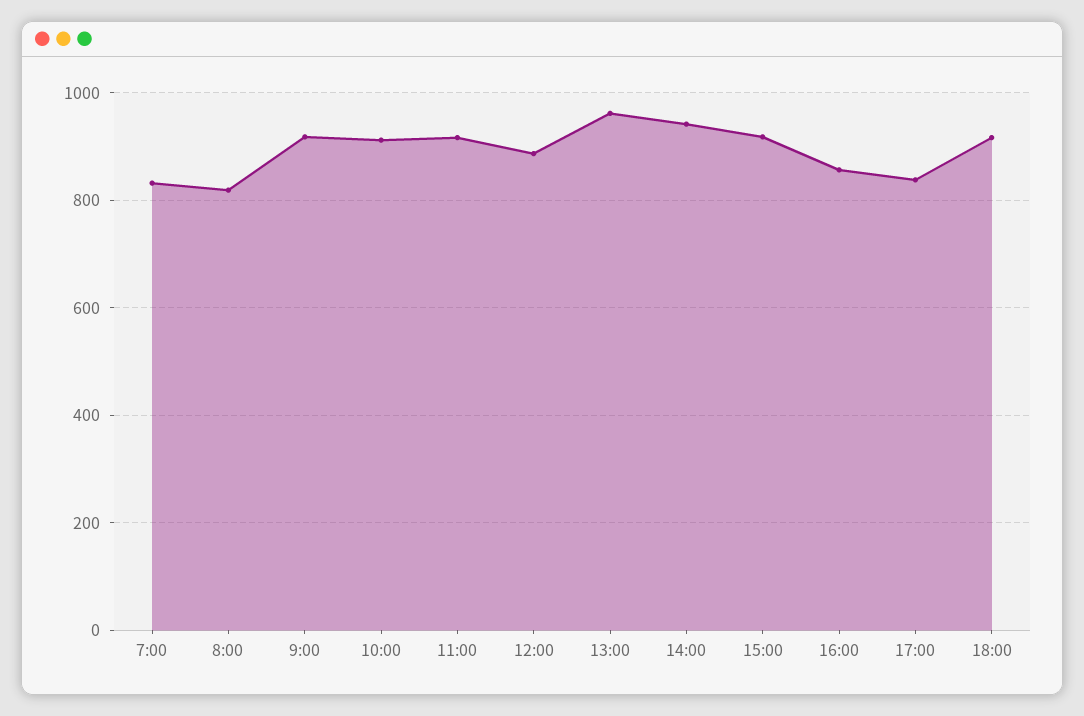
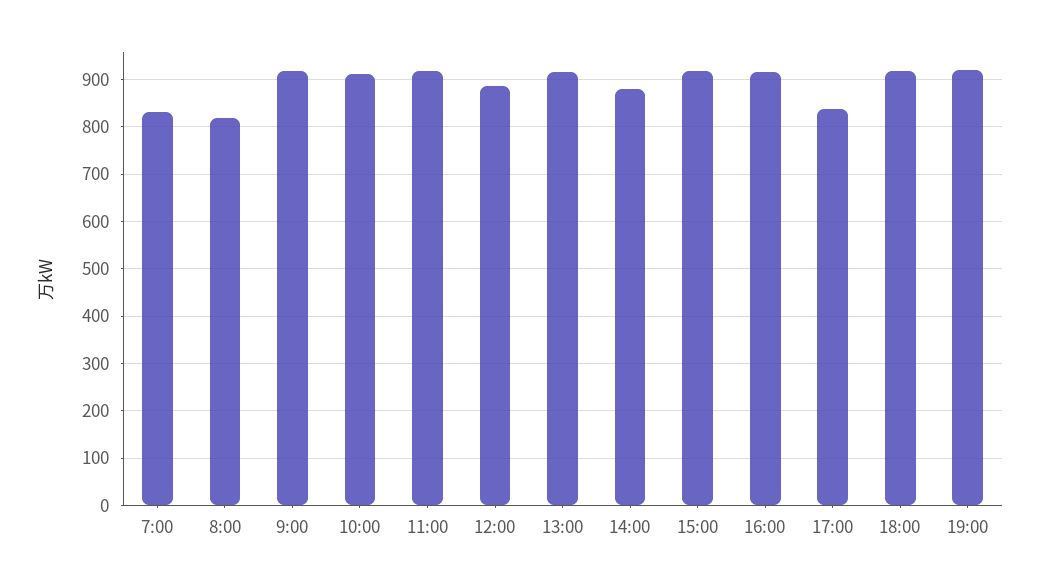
13:00: 960 -> 920
14:00: 940 -> 880
16:00: 860 -> 920
19:00: none -> 920

